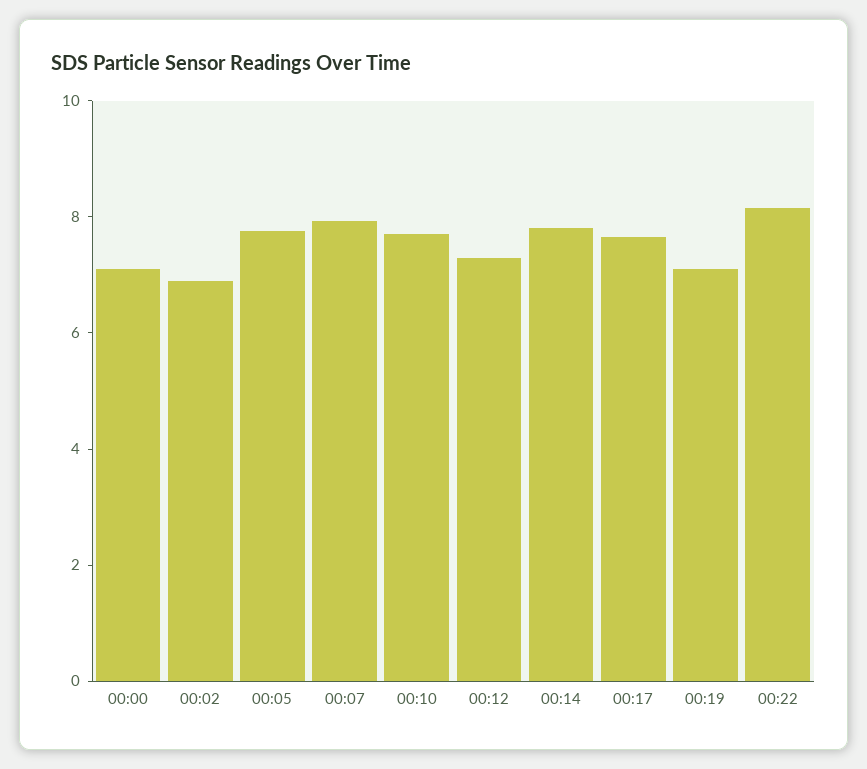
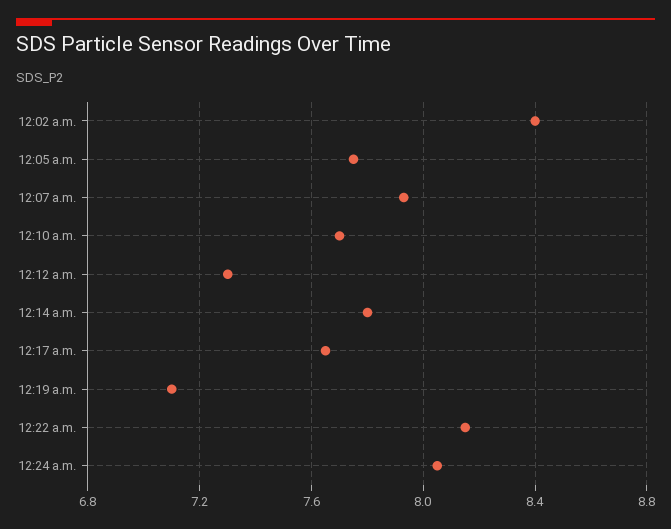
00:00: 7 -> none
00:02: 7 -> 8.4
12:24 a.m.: none -> 8.05

